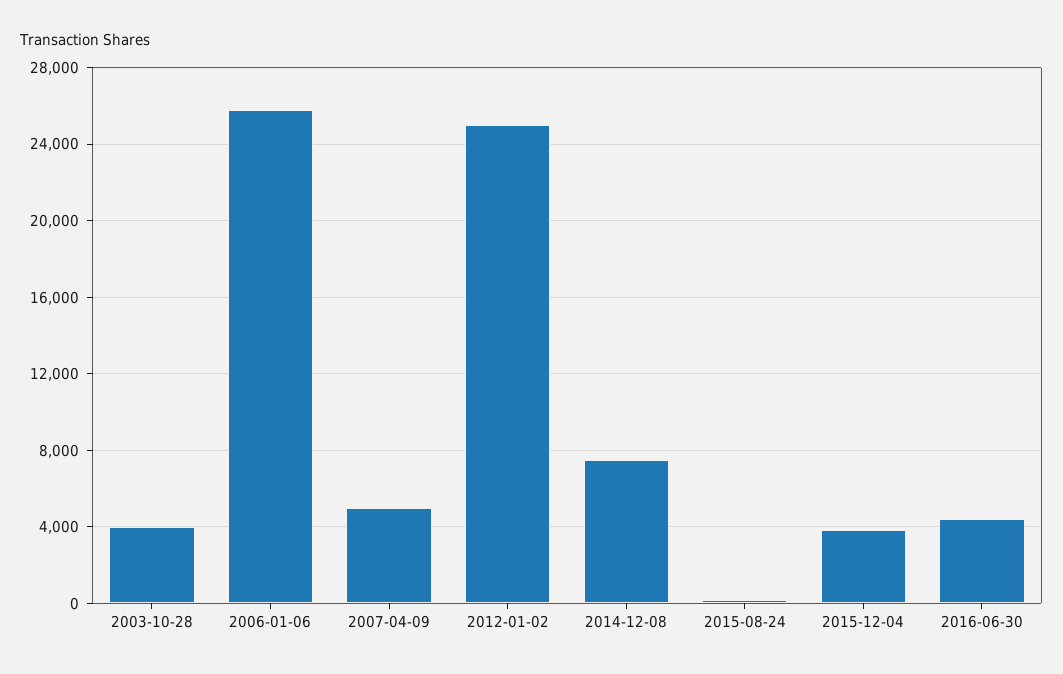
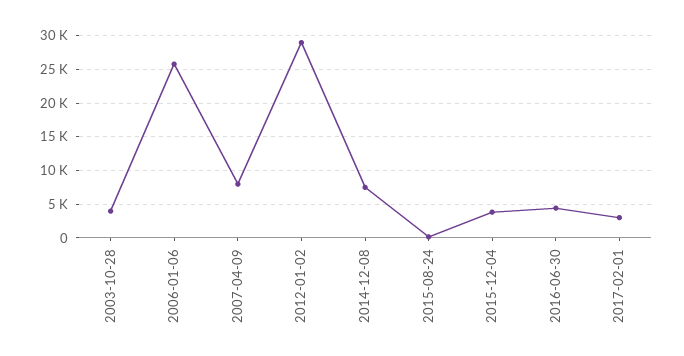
2007-04-09: 5000 -> 8000
2012-01-02: 25000 -> 29000
2017-02-01: none -> 3000

